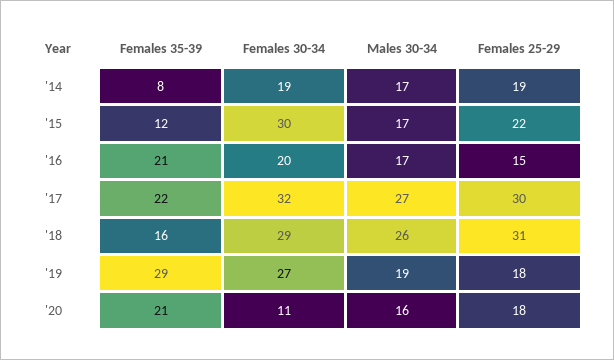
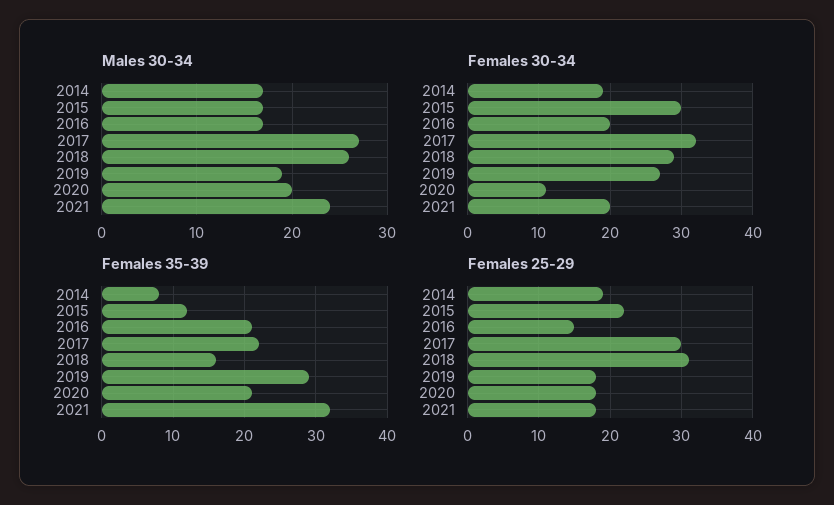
Males 30-34, '20: 16 -> 20
Males 30-34, 2021: none -> 24
Females 30-34, 2021: none -> 20
Females 35-39, 2021: none -> 32
Females 25-29, 2021: none -> 18

